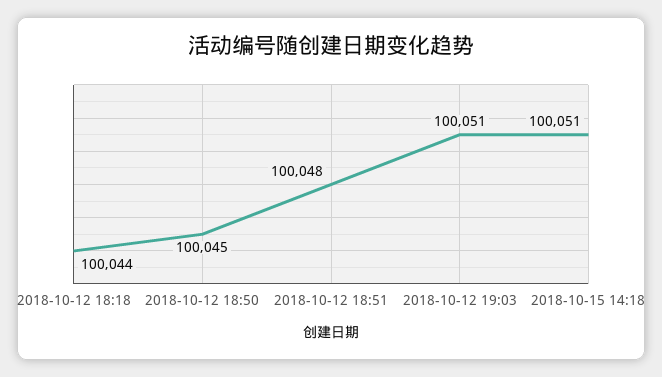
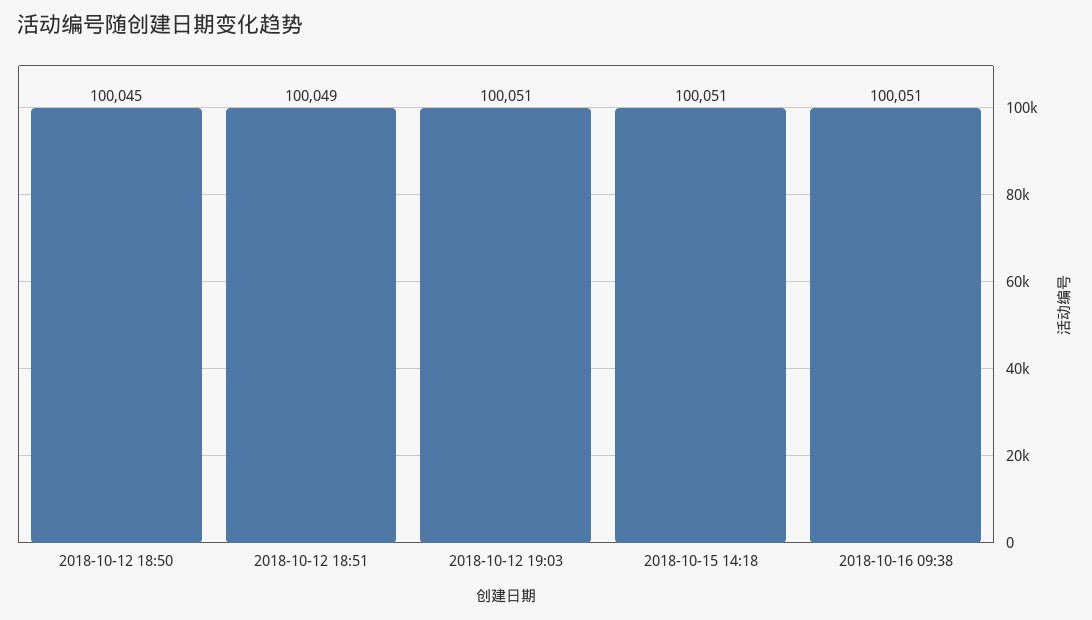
2018-10-12 18:18: 100044 -> none
2018-10-12 18:51: 100048 -> 100049
2018-10-16 09:38: none -> 100051

